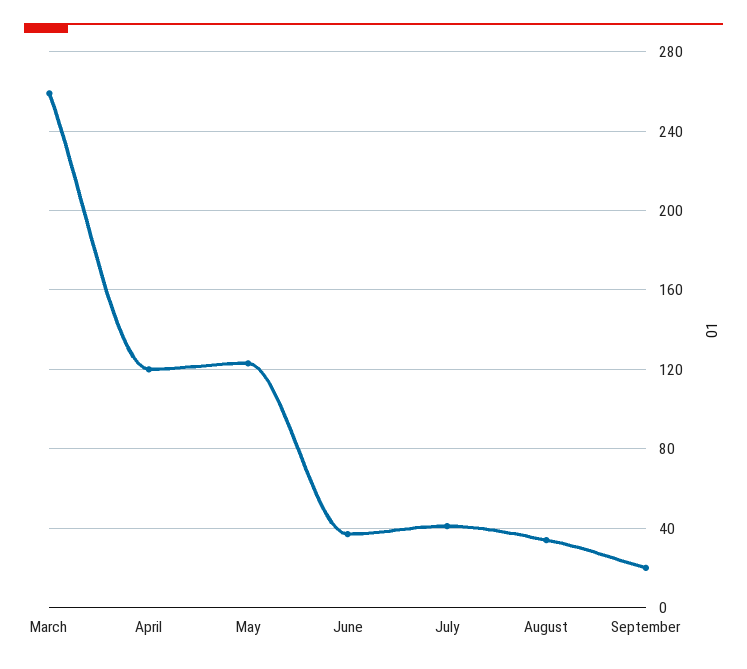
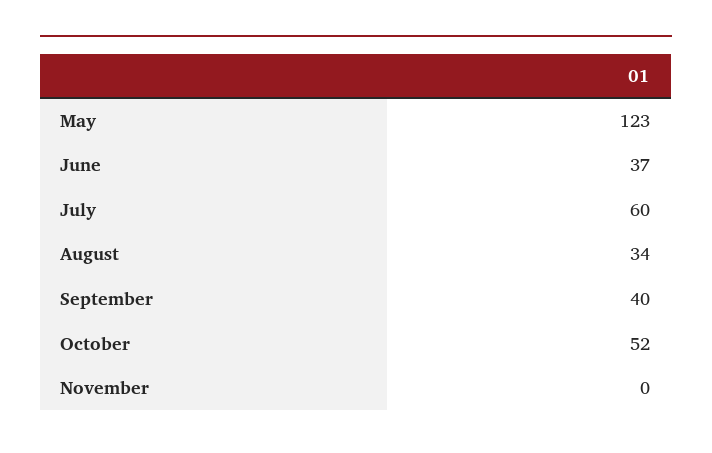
March: 260 -> none
April: 120 -> none
July: 40 -> 60
September: 20 -> 40
October: none -> 52
November: none -> 0

